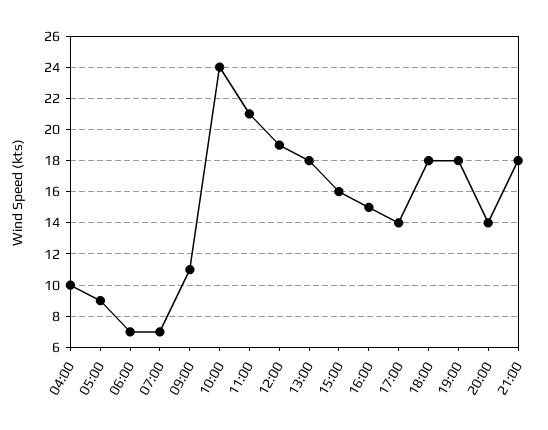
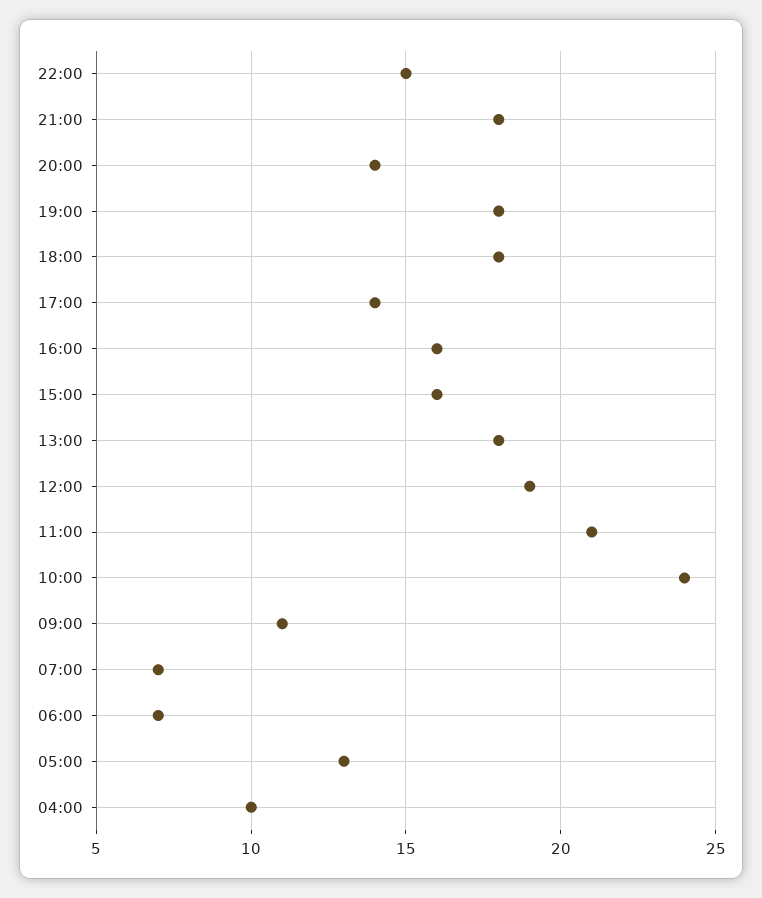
05:00: 9 -> 13
16:00: 15 -> 16
22:00: none -> 15

